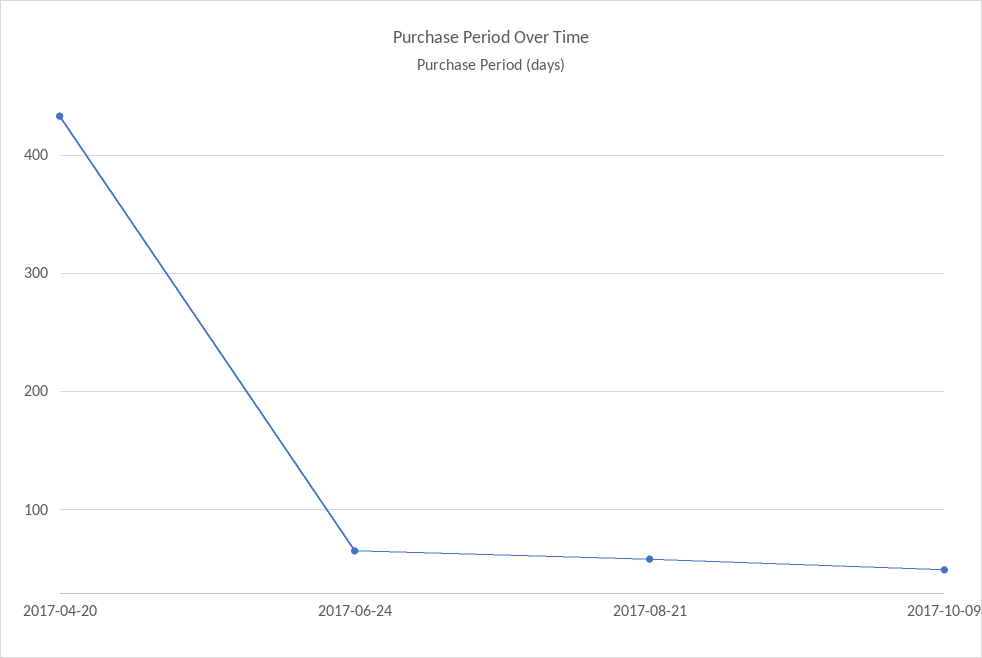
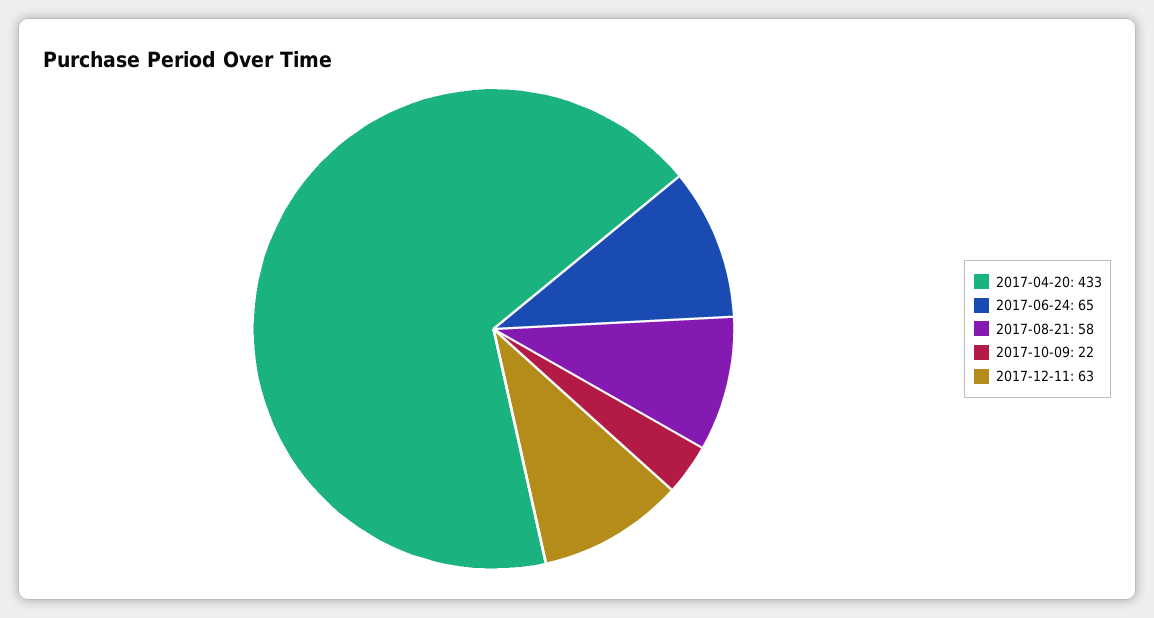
2017-10-09: 50 -> 22
2017-12-11: none -> 63

